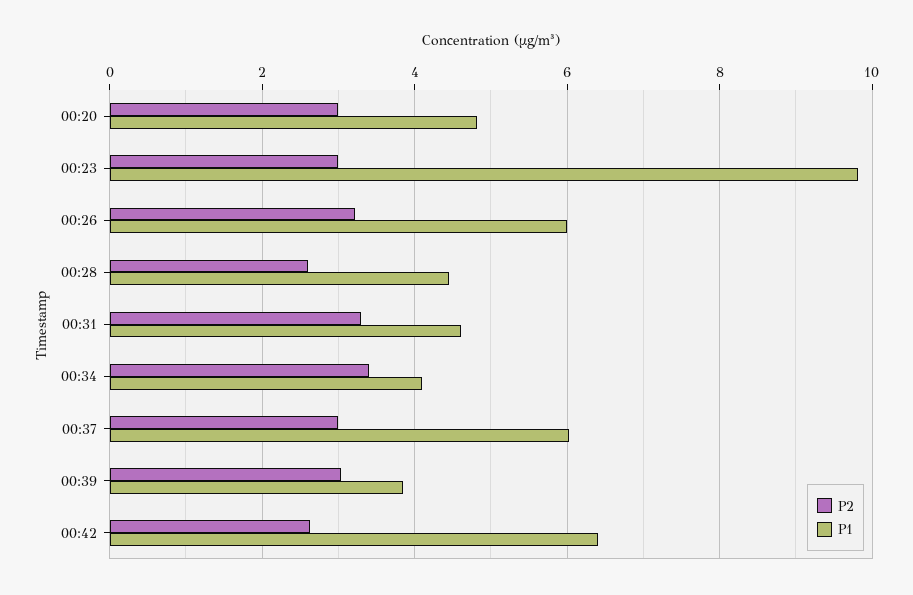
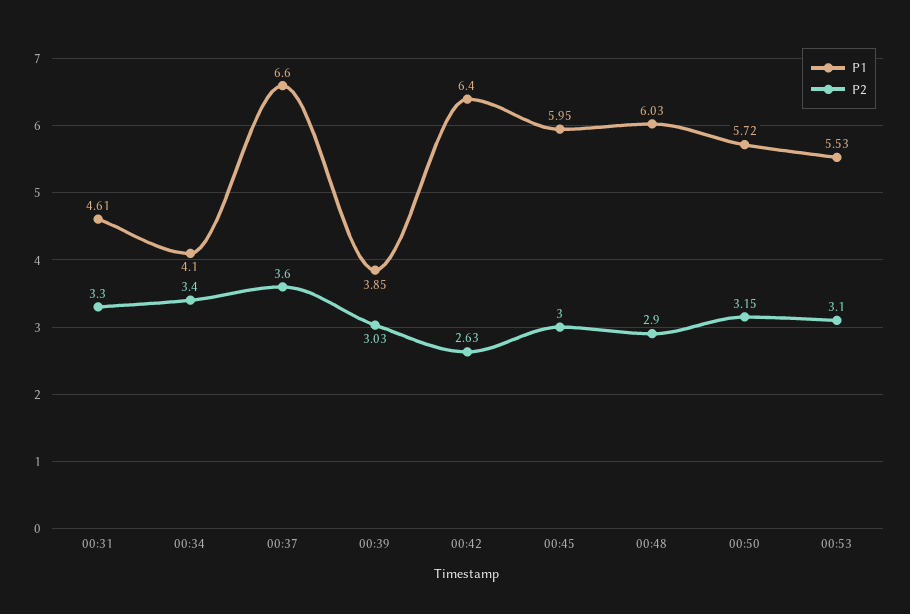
P2, 00:20: 3 -> none
P1, 00:20: 4.8 -> none
P2, 00:23: 3 -> none
P1, 00:23: 9.8 -> none
P2, 00:26: 3.2 -> none
P1, 00:26: 6 -> none
P2, 00:28: 2.6 -> none
P1, 00:28: 4.4 -> none
P2, 00:37: 3 -> 3.6
P1, 00:37: 6 -> 6.6
P1, 00:45: none -> 5.95
P2, 00:45: none -> 3
P1, 00:48: none -> 6.03
P2, 00:48: none -> 2.9
P1, 00:50: none -> 5.72
P2, 00:50: none -> 3.15
P1, 00:53: none -> 5.53
P2, 00:53: none -> 3.1

